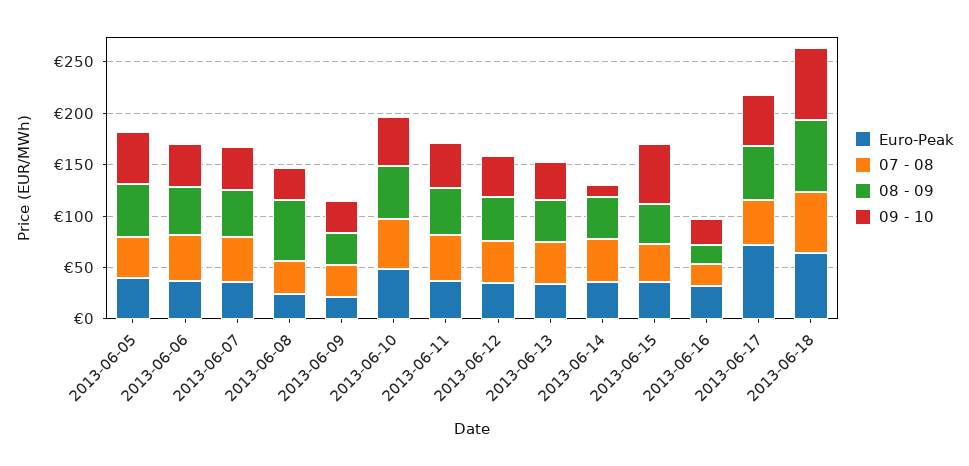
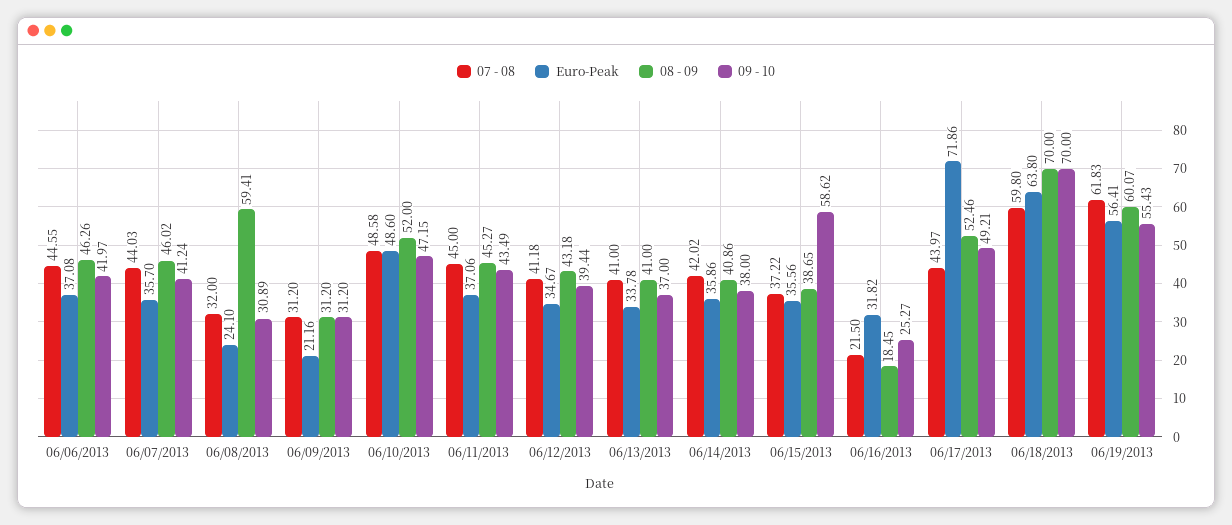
Euro-Peak, 2013-06-05: 40 -> none
07 - 08, 2013-06-05: 40 -> none
08 - 09, 2013-06-05: 50 -> none
09 - 10, 2013-06-05: 50 -> none
09 - 10, 2013-06-14: 10 -> 38
07 - 08, 06/19/2013: none -> 61.83
Euro-Peak, 06/19/2013: none -> 56.41
08 - 09, 06/19/2013: none -> 60.07
09 - 10, 06/19/2013: none -> 55.43

